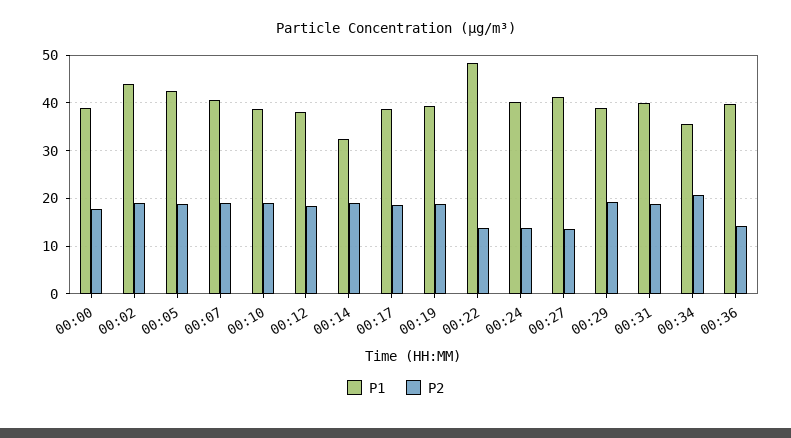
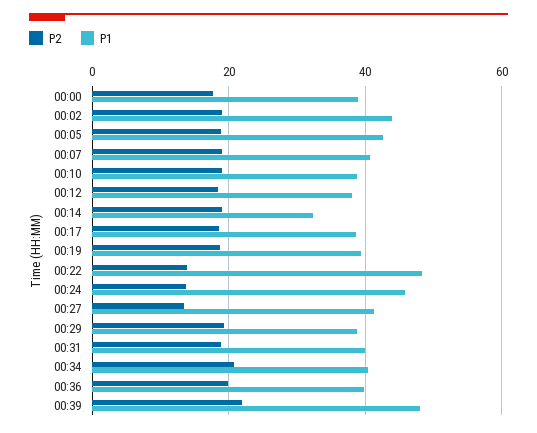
P1, 00:24: 40 -> 46
P1, 00:34: 36 -> 40
P2, 00:36: 14 -> 20
P2, 00:39: none -> 22
P1, 00:39: none -> 48

